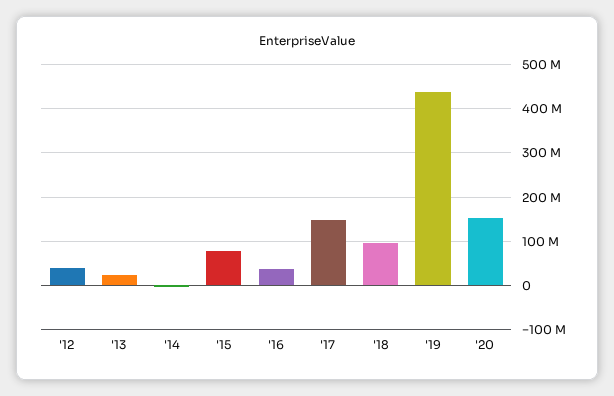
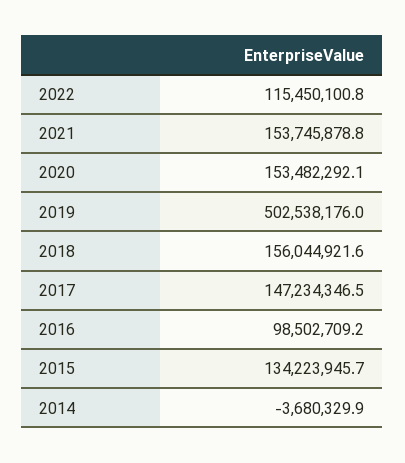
'12: 40000000 -> none
'13: 20000000 -> none
'15: 80000000 -> 134223945.7
'16: 40000000 -> 98502709.2
'18: 100000000 -> 156044921.6
'19: 440000000 -> 502538176
2022: none -> 115450100.8
2021: none -> 153745878.8

